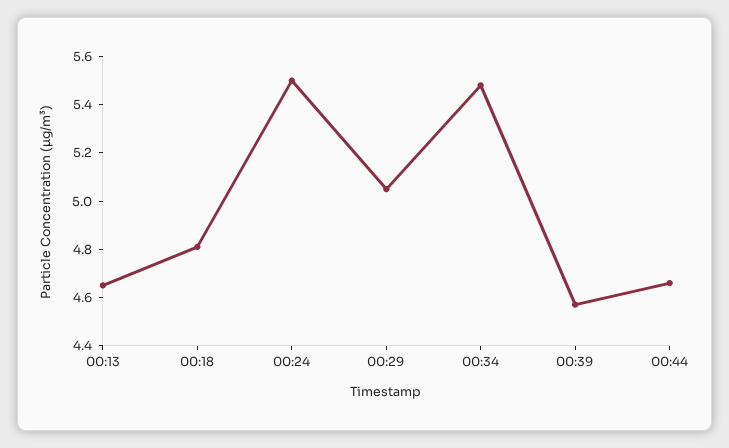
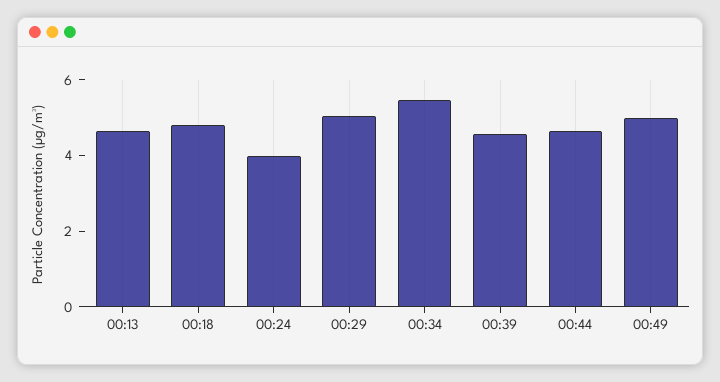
00:24: 5.5 -> 4
00:49: none -> 5

